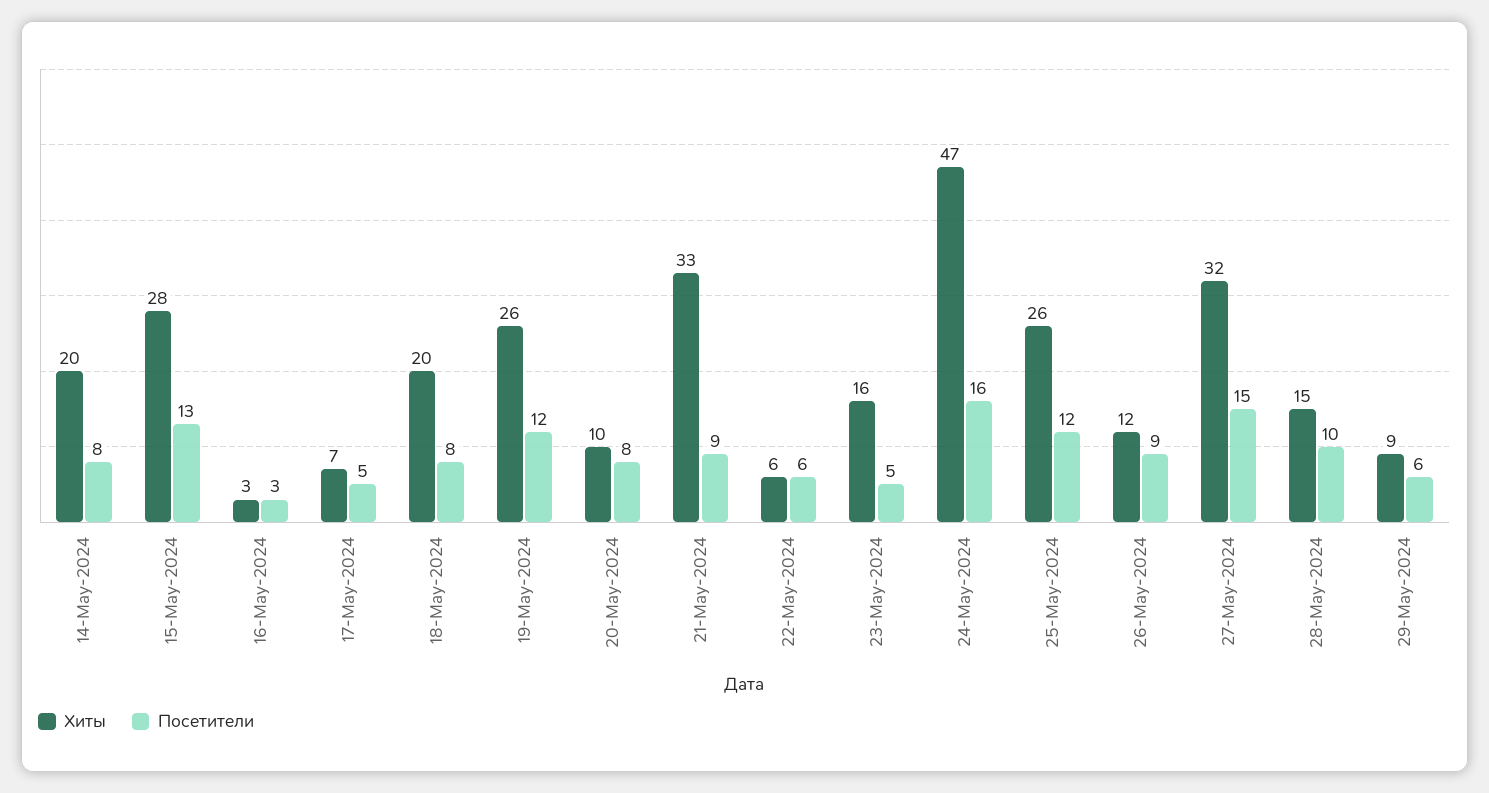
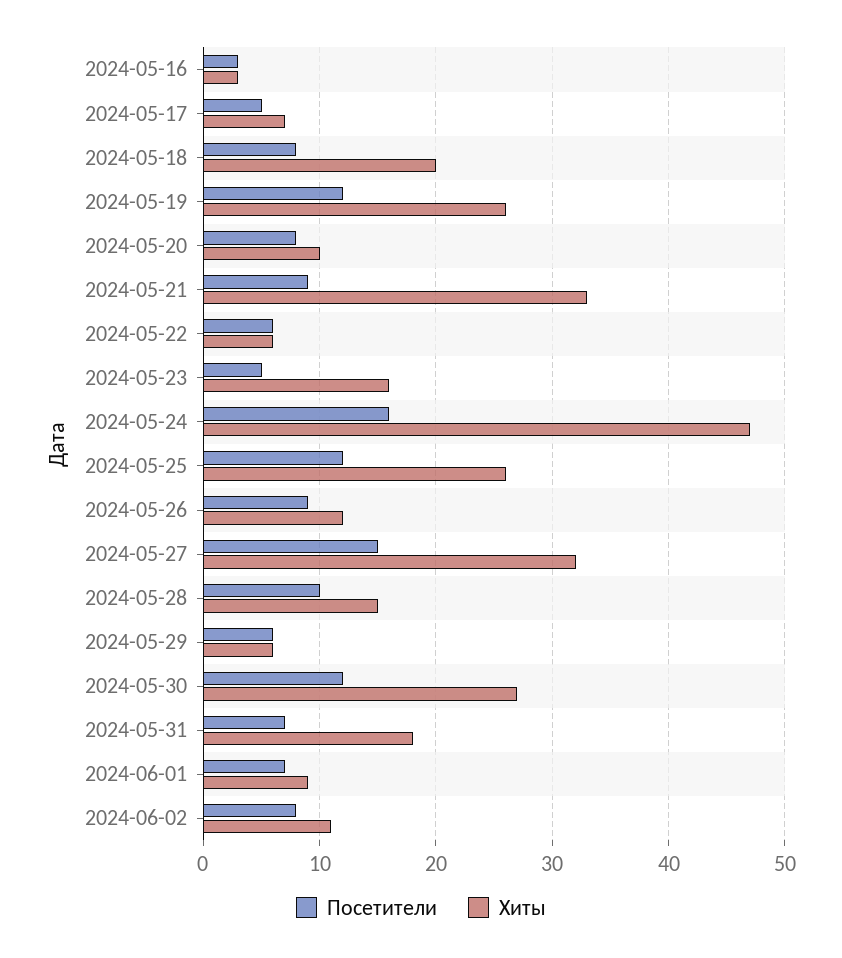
Хиты, 14-May-2024: 20 -> none
Посетители, 14-May-2024: 8 -> none
Хиты, 15-May-2024: 28 -> none
Посетители, 15-May-2024: 13 -> none
Хиты, 29-May-2024: 9 -> 6
Посетители, 2024-05-30: none -> 12
Хиты, 2024-05-30: none -> 27
Посетители, 2024-05-31: none -> 7
Хиты, 2024-05-31: none -> 18
Посетители, 2024-06-01: none -> 7
Хиты, 2024-06-01: none -> 9
Посетители, 2024-06-02: none -> 8
Хиты, 2024-06-02: none -> 11

